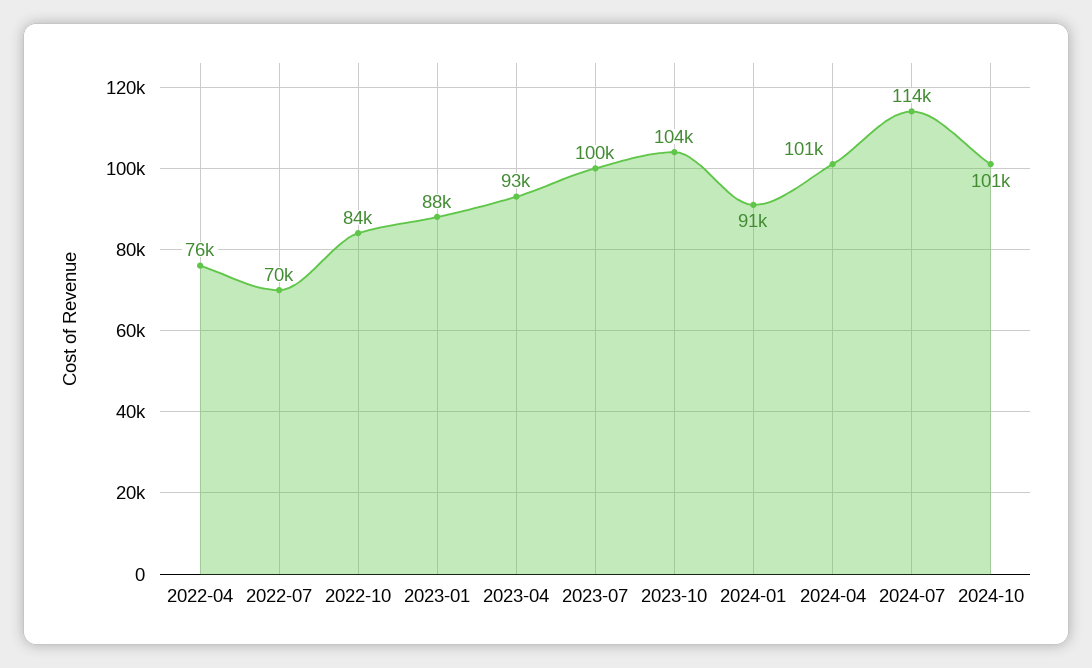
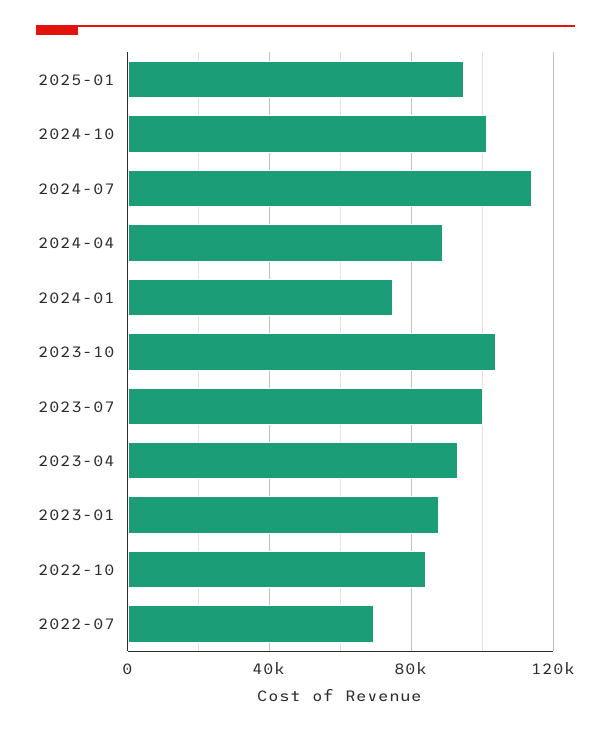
2022-04: 76000 -> none
2024-01: 91000 -> 75000
2024-04: 101000 -> 90000
2025-01: none -> 95000

